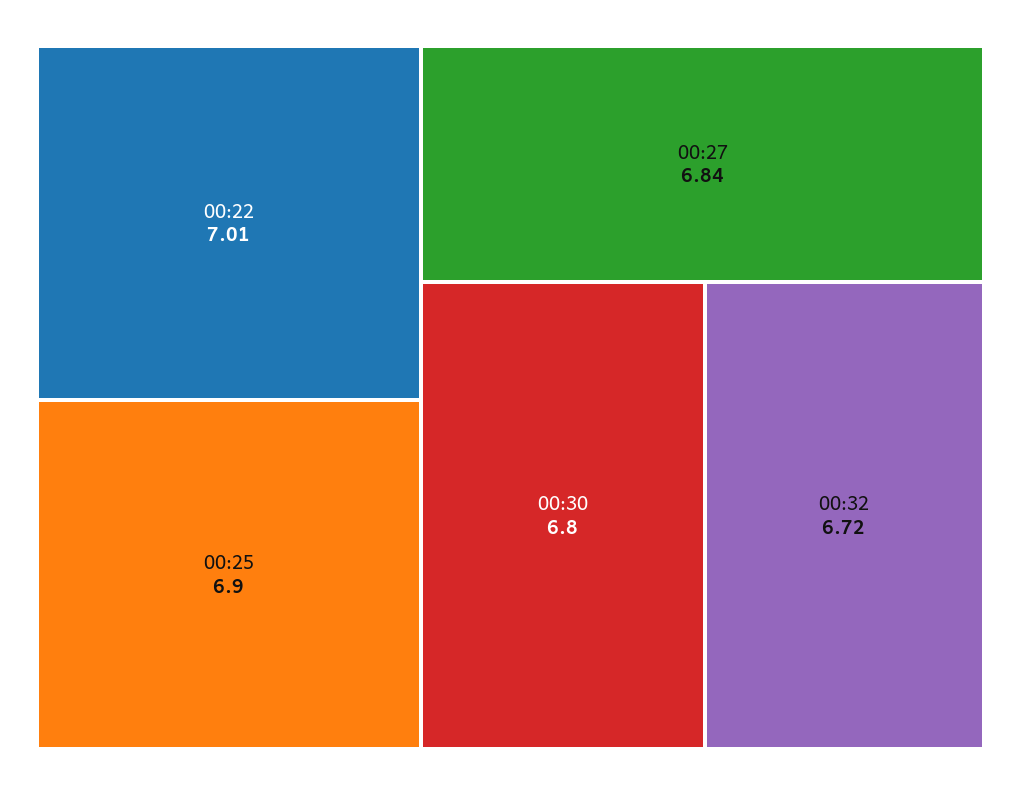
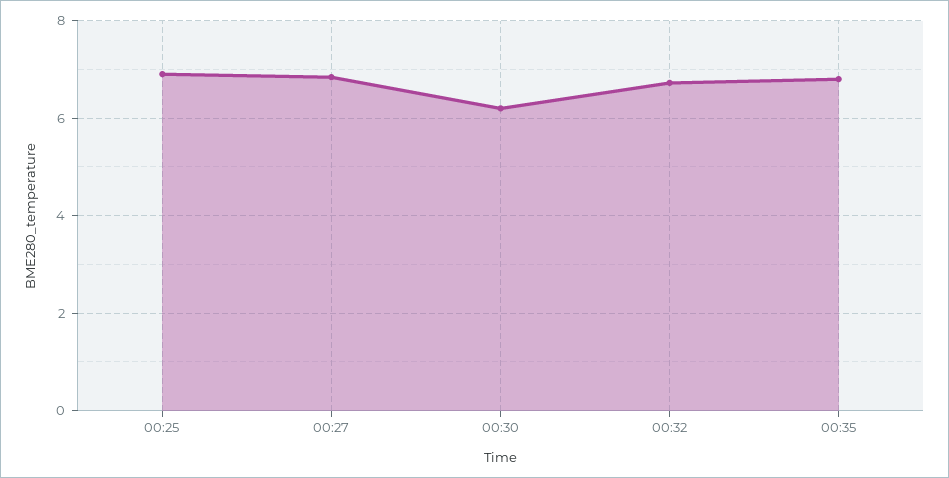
00:22: 7.01 -> none
00:30: 6.8 -> 6.2
00:35: none -> 6.8

